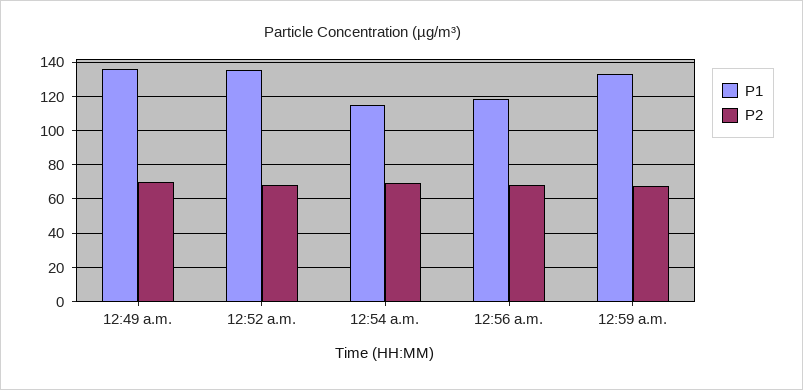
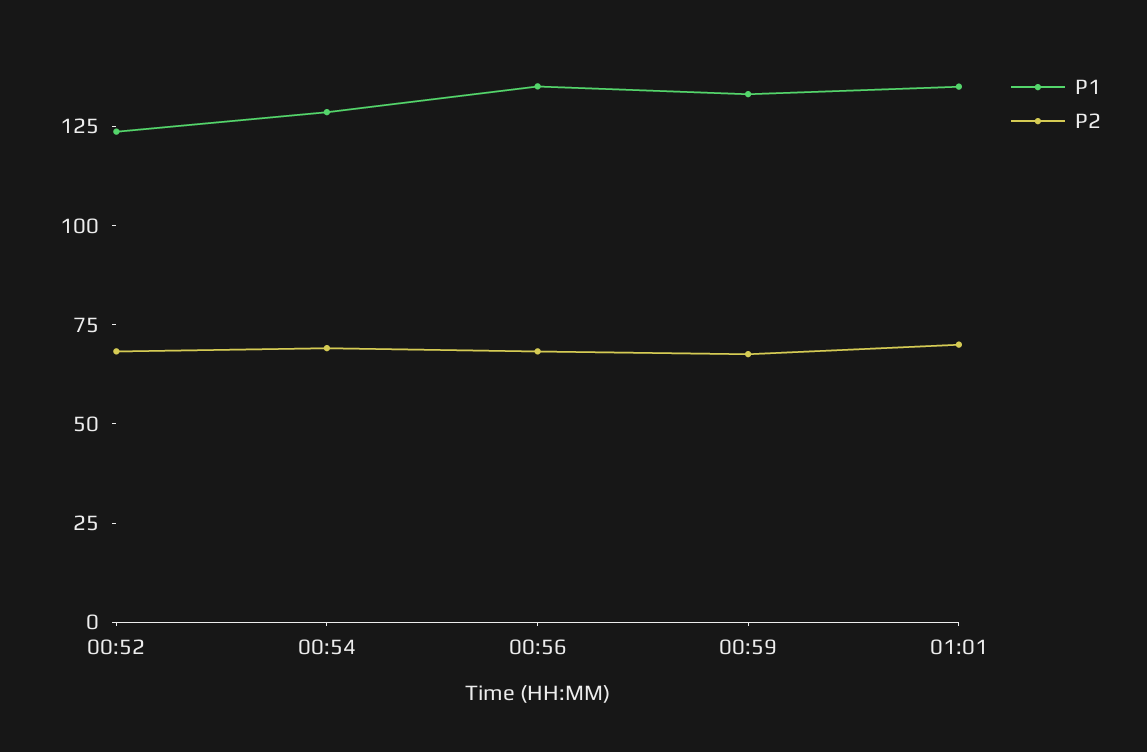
P1, 12:49 a.m.: 135 -> none
P2, 12:49 a.m.: 70 -> none
P1, 12:52 a.m.: 135 -> 125
P1, 12:54 a.m.: 115 -> 130
P1, 12:56 a.m.: 120 -> 135
P1, 01:01: none -> 135
P2, 01:01: none -> 70

